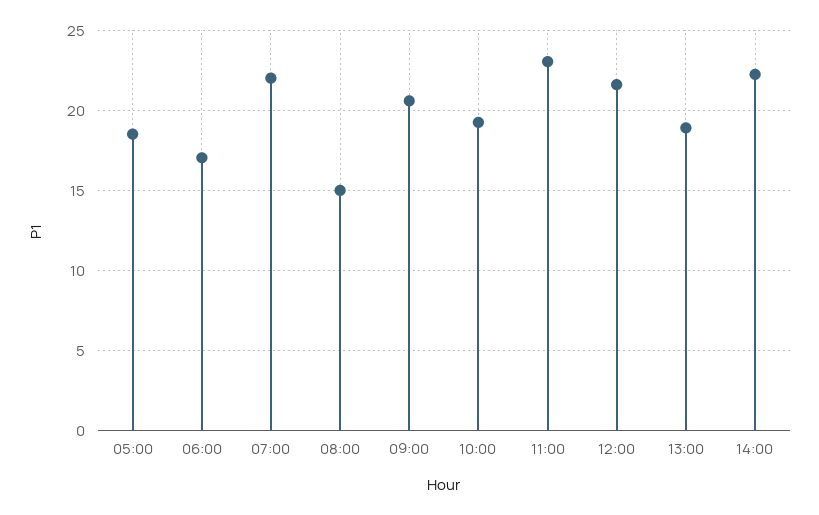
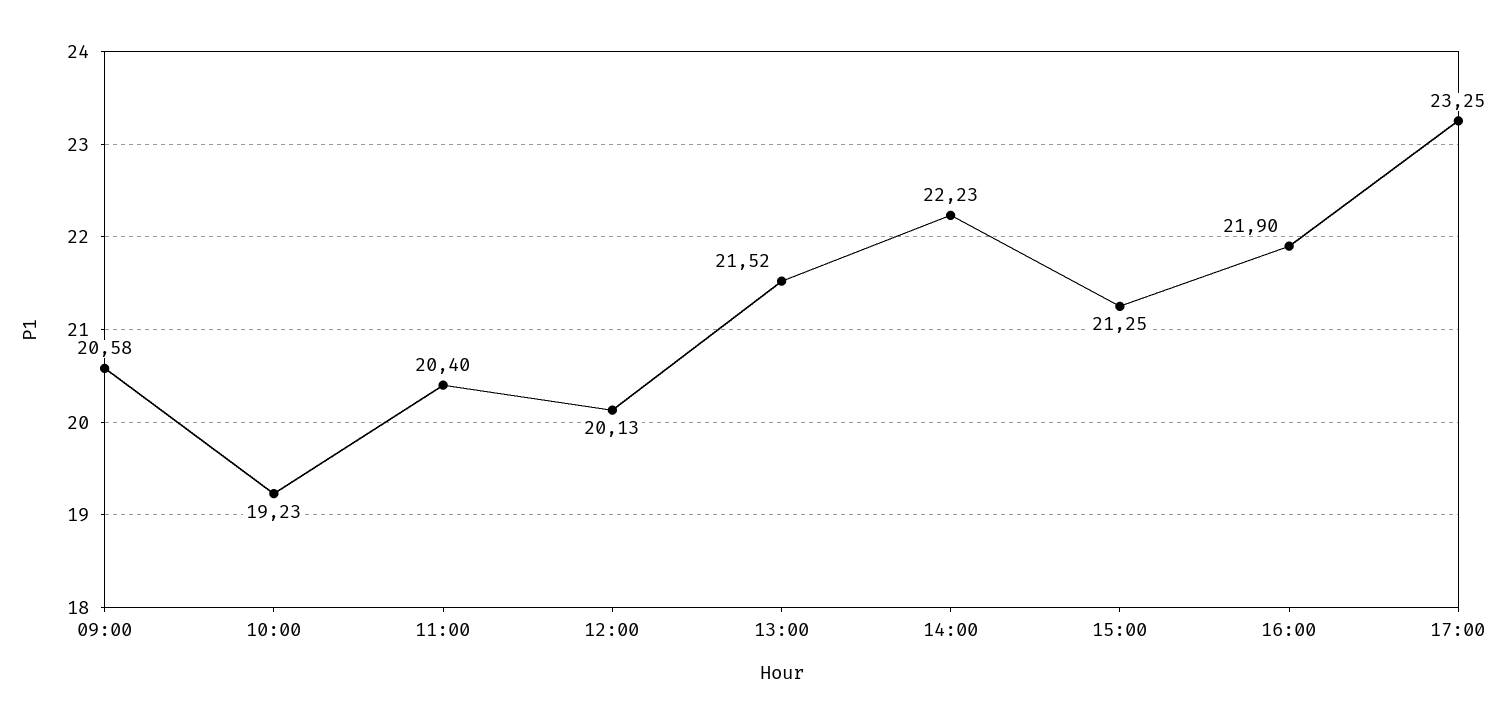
05:00: 18.5 -> none
06:00: 17 -> none
07:00: 22 -> none
08:00: 15 -> none
11:00: 23 -> 20.4
12:00: 21.5 -> 20.13
13:00: 19 -> 21.52
15:00: none -> 21.25
16:00: none -> 21.9
17:00: none -> 23.25

